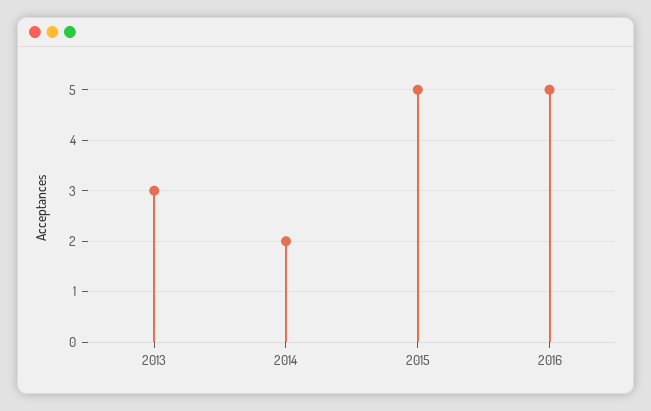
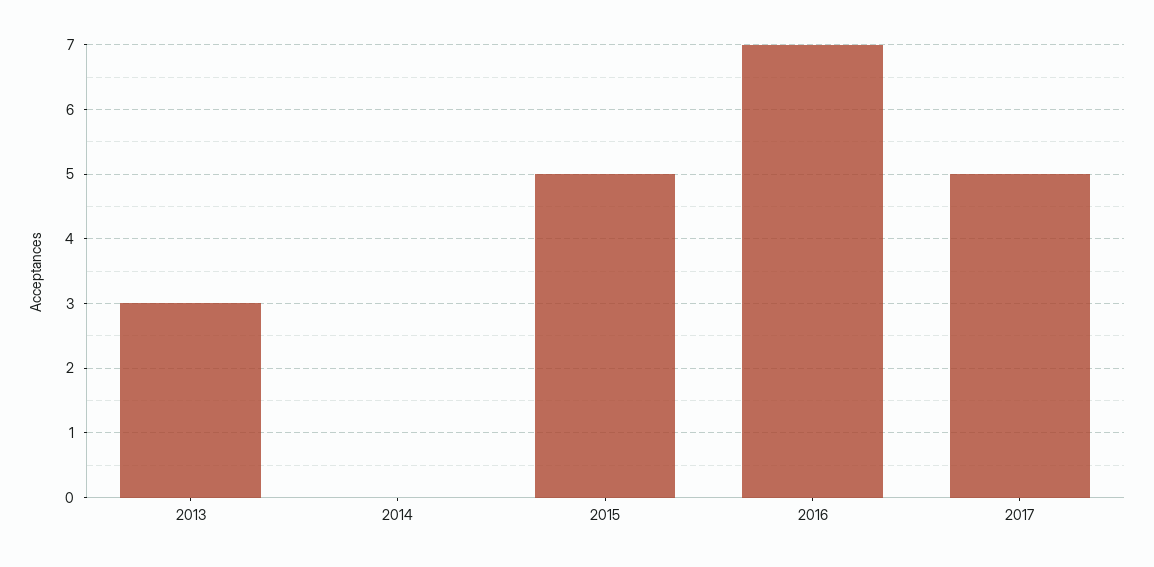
2014: 2 -> 0
2016: 5 -> 7
2017: none -> 5

